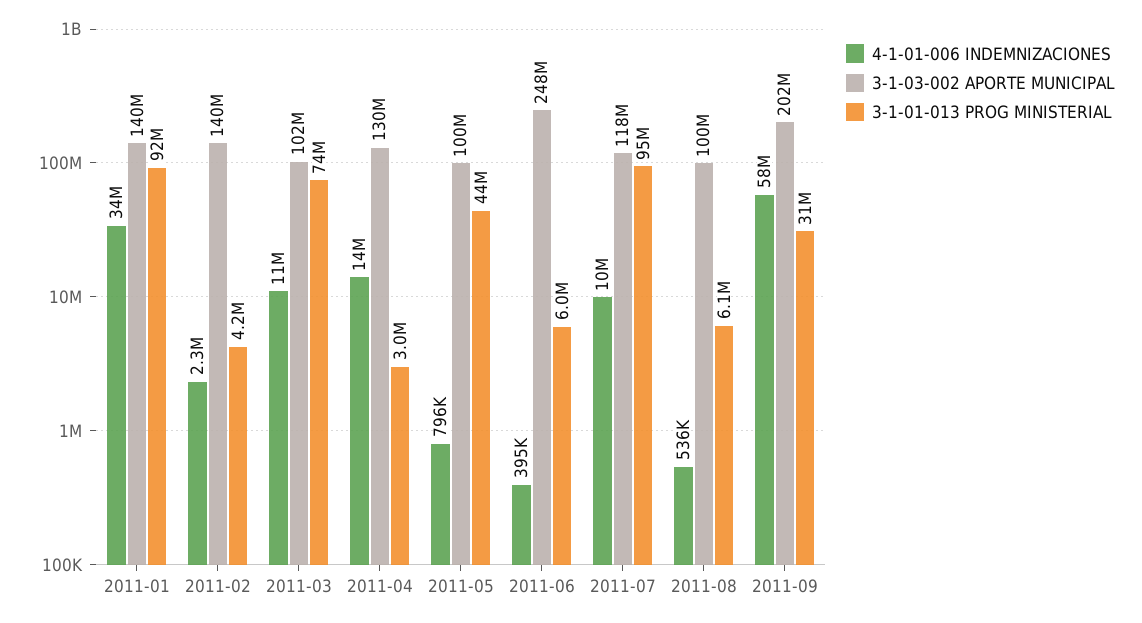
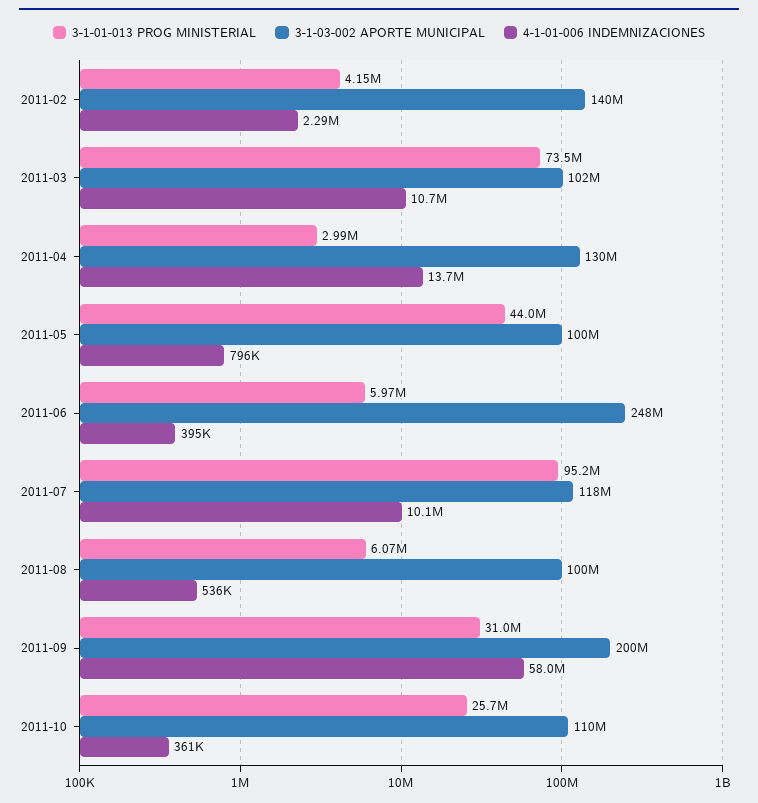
4-1-01-006 INDEMNIZACIONES, 2011-01: 34000000 -> none
3-1-03-002 APORTE MUNICIPAL, 2011-01: 140000000 -> none
3-1-01-013 PROG MINISTERIAL, 2011-01: 92000000 -> none
3-1-03-002 APORTE MUNICIPAL, 2011-09: 202000000 -> 200000000
3-1-01-013 PROG MINISTERIAL, 2011-10: none -> 25700000
3-1-03-002 APORTE MUNICIPAL, 2011-10: none -> 110000000
4-1-01-006 INDEMNIZACIONES, 2011-10: none -> 361000

